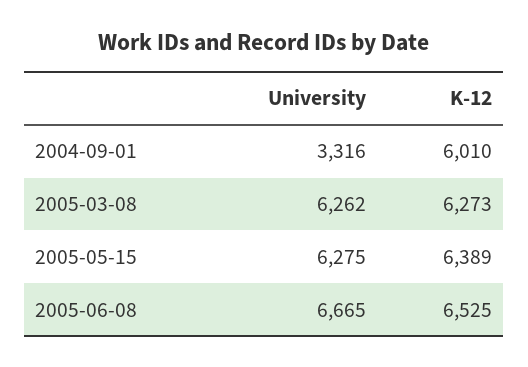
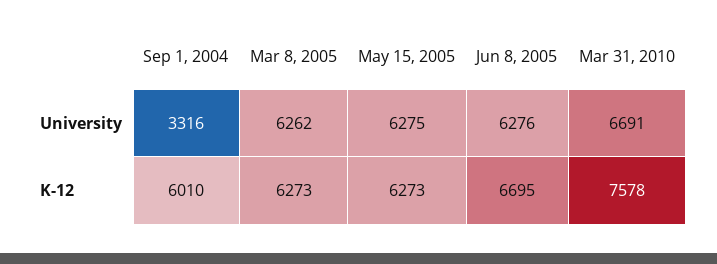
K-12, 2005-05-15: 6389 -> 6273
University, 2005-06-08: 6665 -> 6276
K-12, 2005-06-08: 6525 -> 6695
University, Mar 31, 2010: none -> 6691
K-12, Mar 31, 2010: none -> 7578

